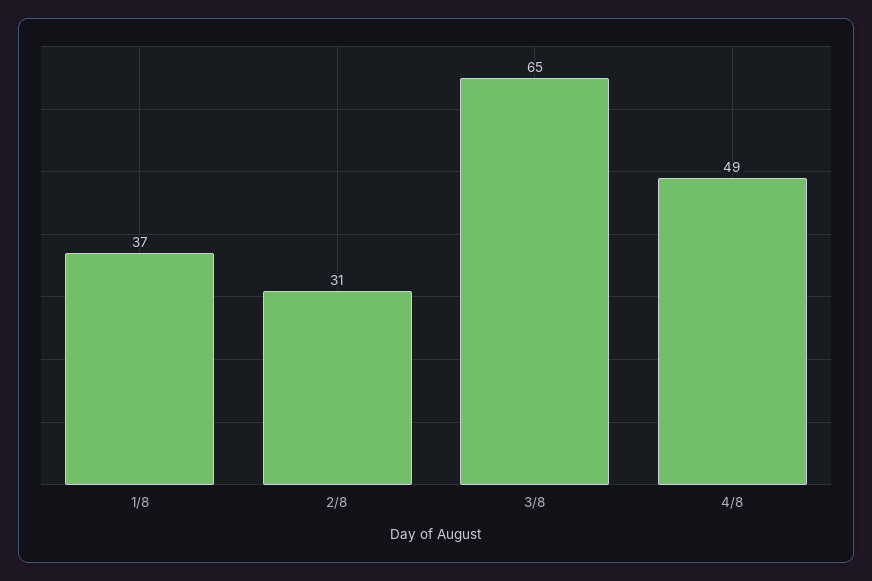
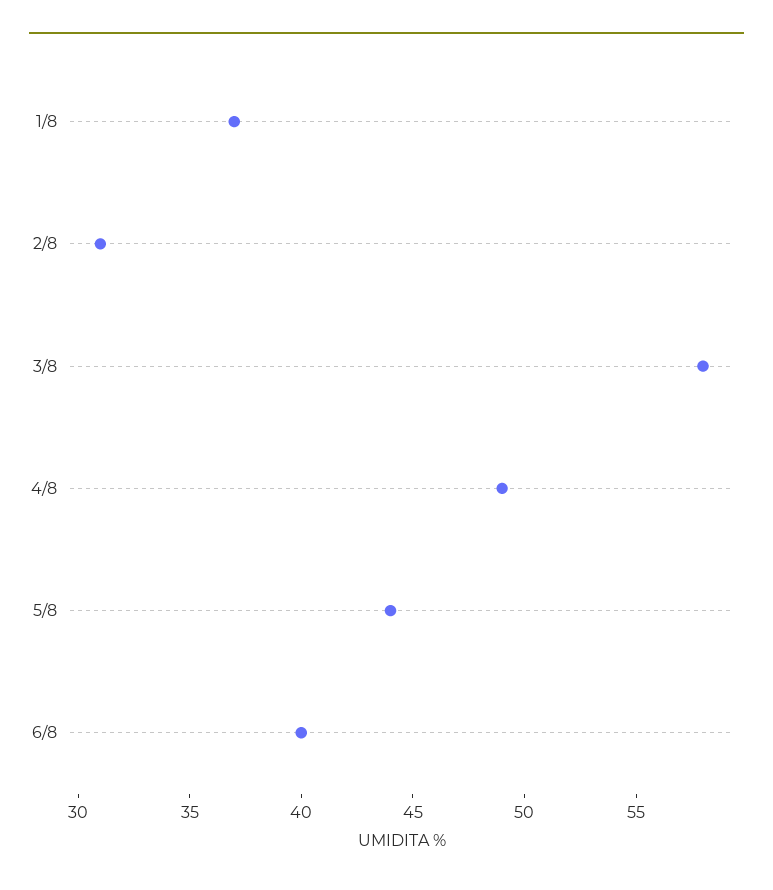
3/8: 65 -> 58
5/8: none -> 44
6/8: none -> 40

